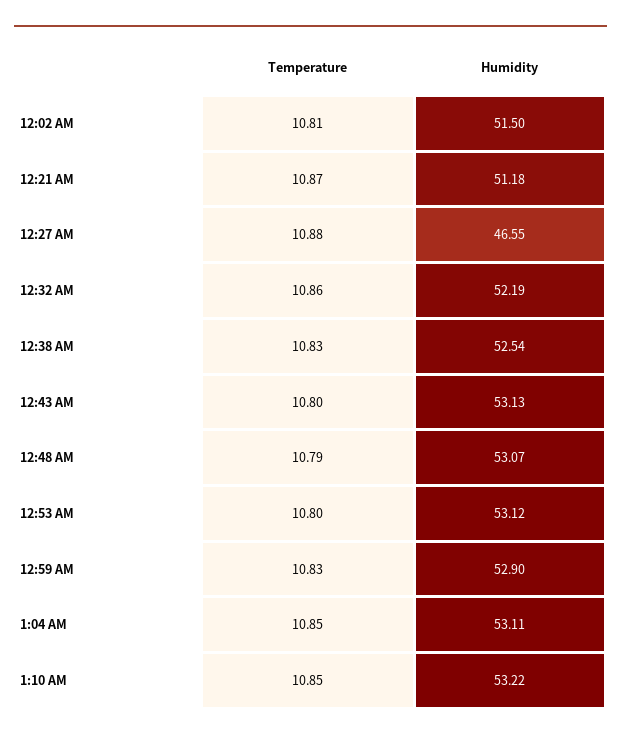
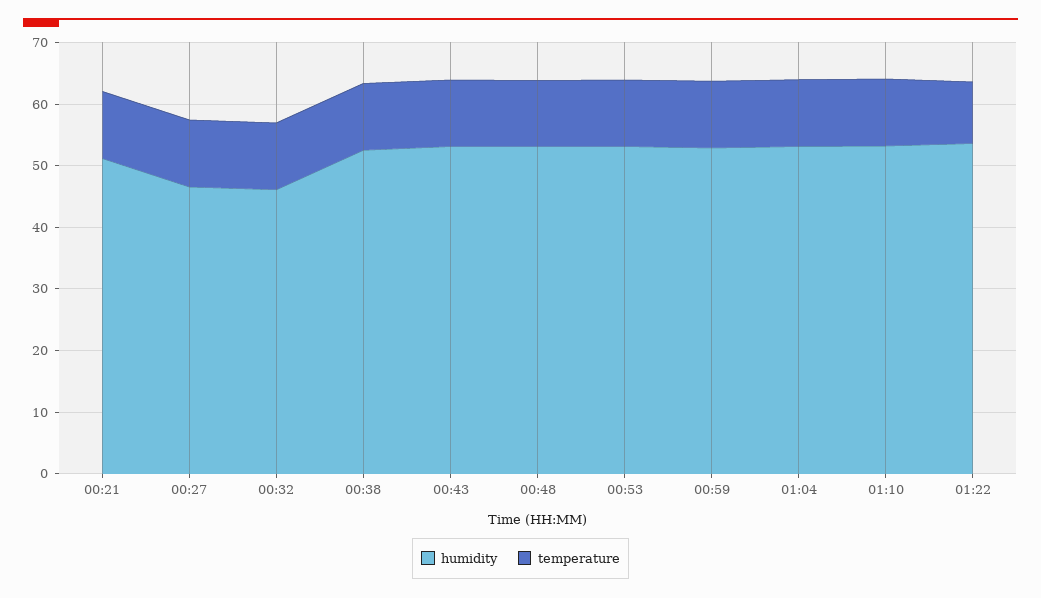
Temperature, 12:02 AM: 10.81 -> none
Humidity, 12:02 AM: 51.5 -> none
Humidity, 12:32 AM: 52.19 -> 46
Humidity, 01:22: none -> 54
Temperature, 01:22: none -> 10

